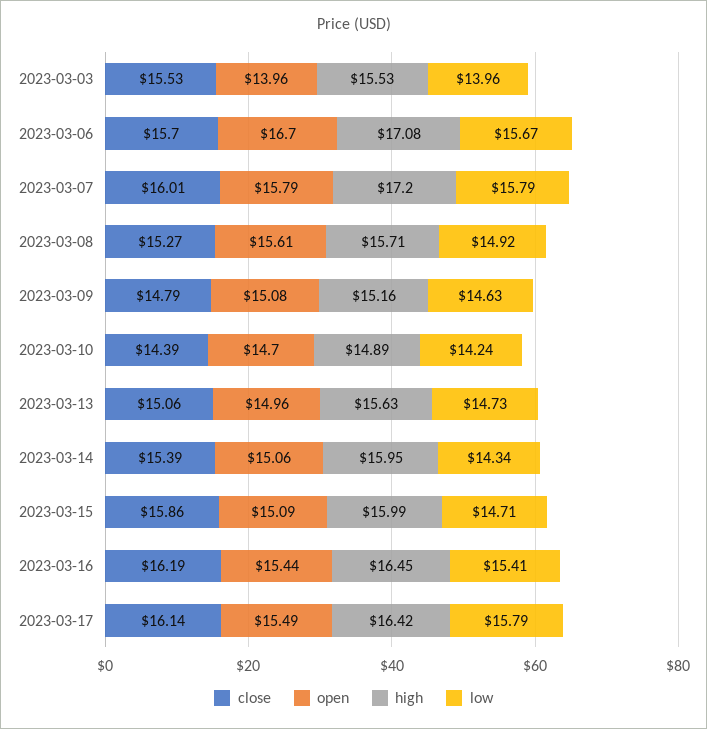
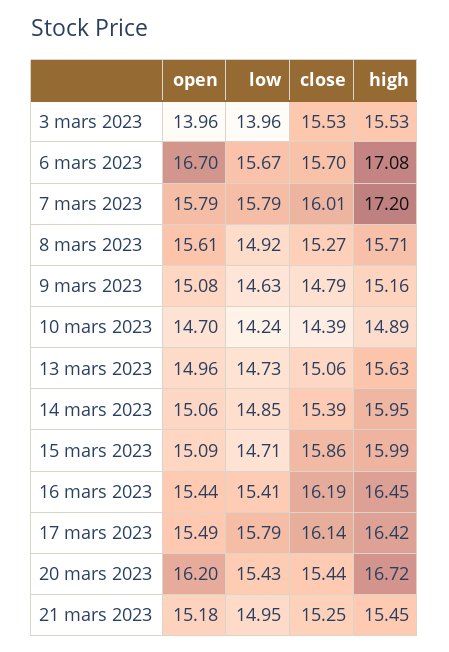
low, 2023-03-14: 14.34 -> 14.85
open, 20 mars 2023: none -> 16.2
low, 20 mars 2023: none -> 15.43
close, 20 mars 2023: none -> 15.44
high, 20 mars 2023: none -> 16.72
open, 21 mars 2023: none -> 15.18
low, 21 mars 2023: none -> 14.95
close, 21 mars 2023: none -> 15.25
high, 21 mars 2023: none -> 15.45

